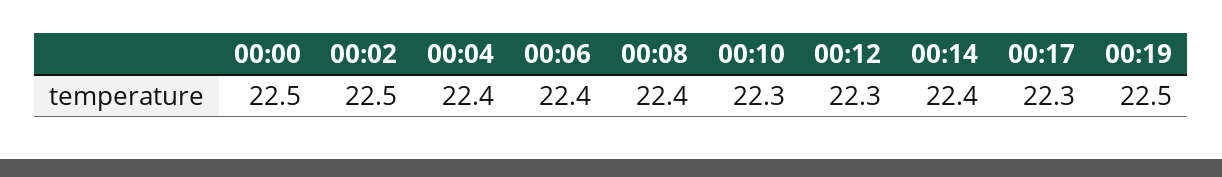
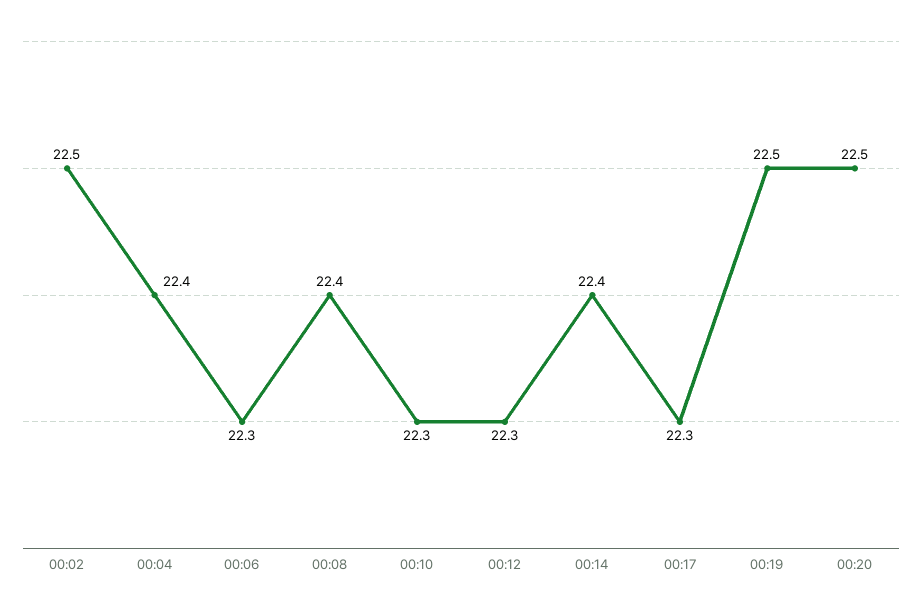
00:00: 22.5 -> none
00:06: 22.4 -> 22.3
00:20: none -> 22.5

